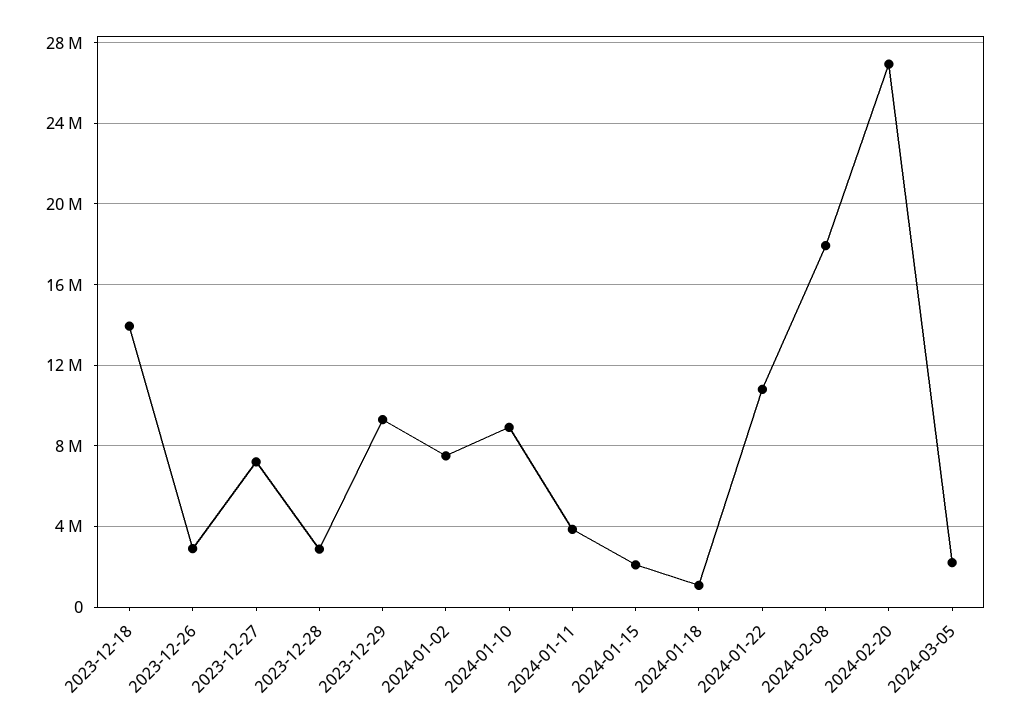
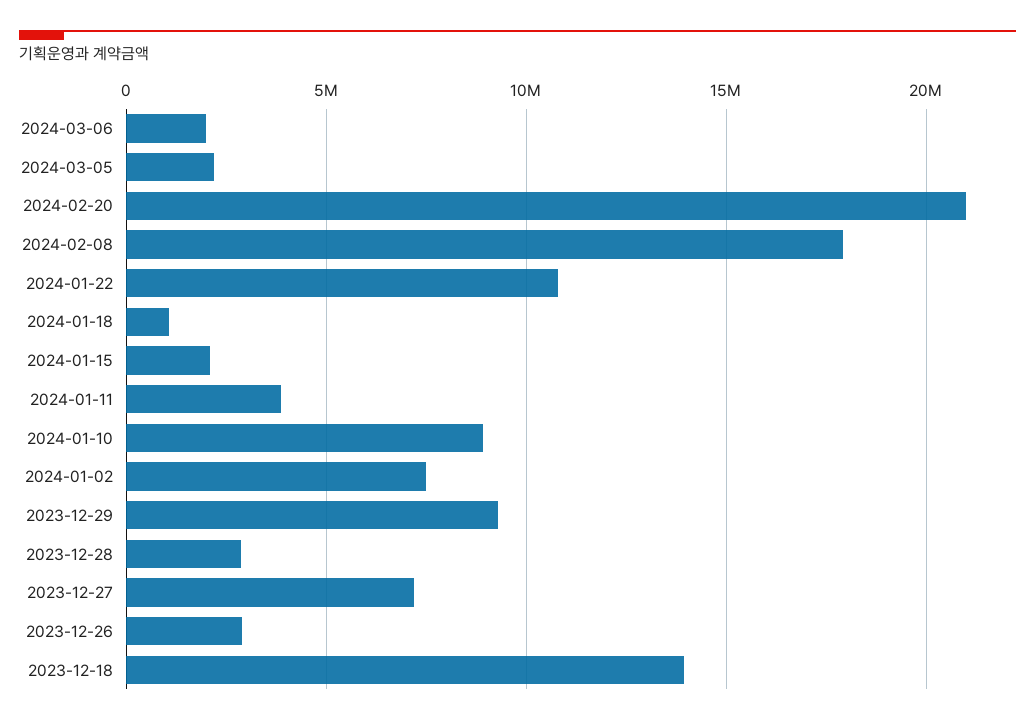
2024-02-20: 27000000 -> 21000000
2024-03-06: none -> 2000000

